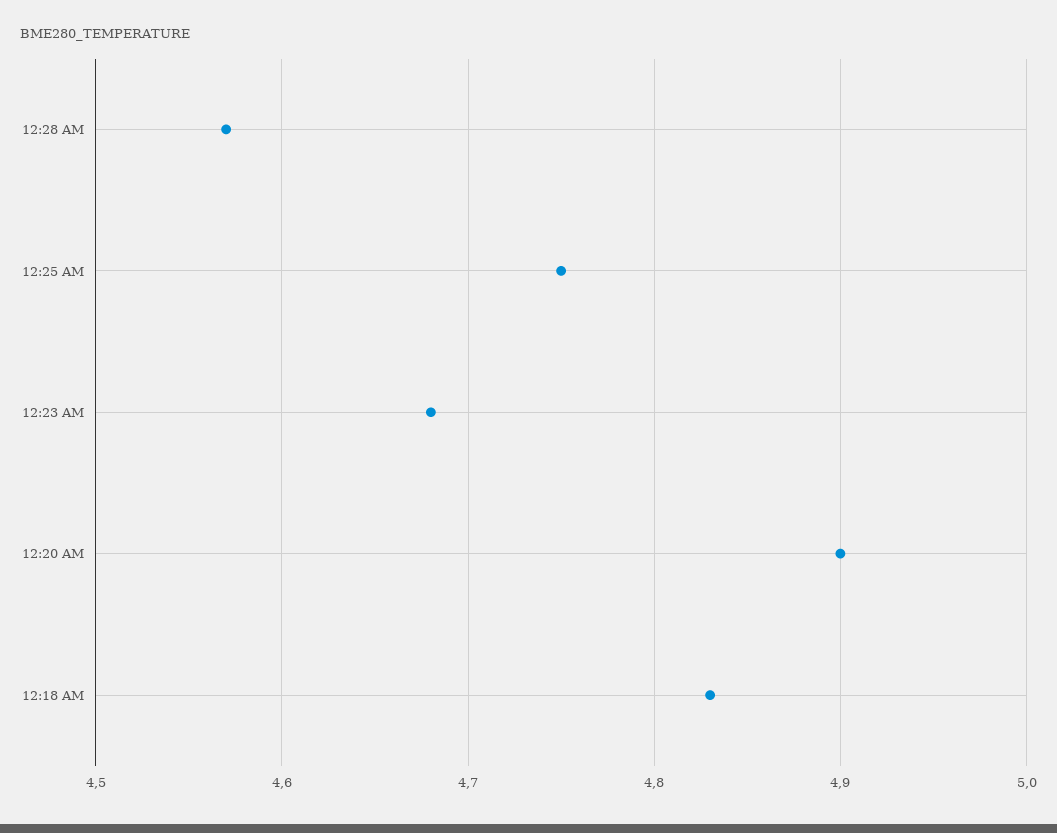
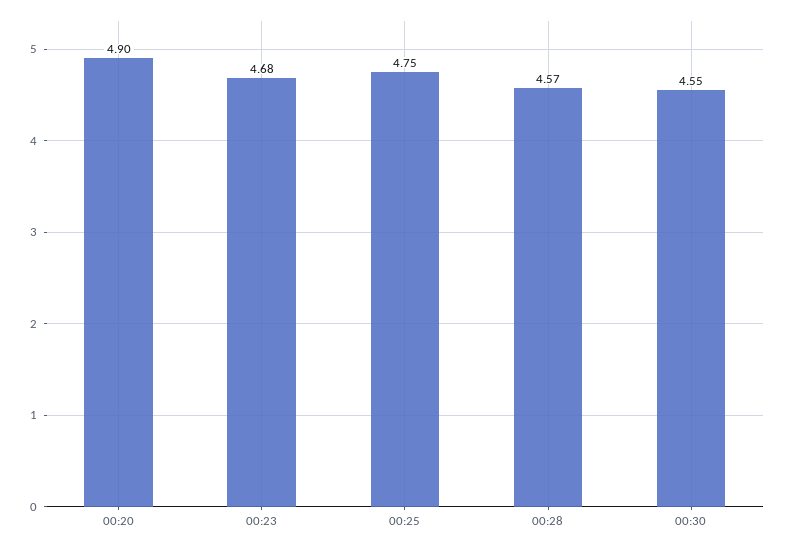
12:18 AM: 4.83 -> none
00:30: none -> 4.55

